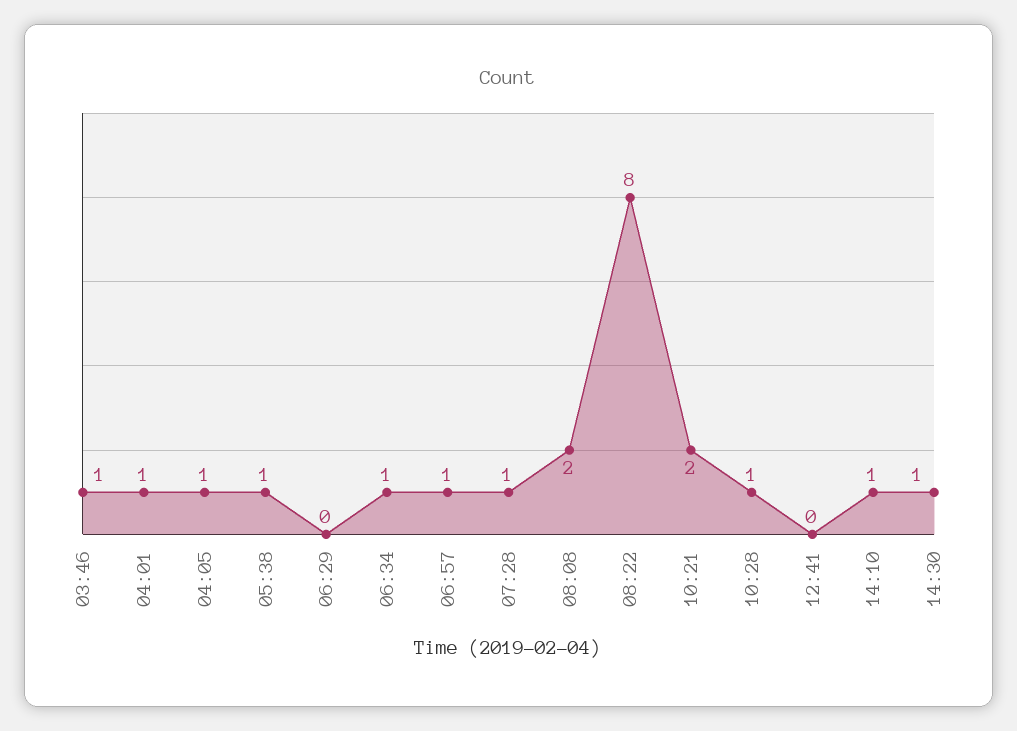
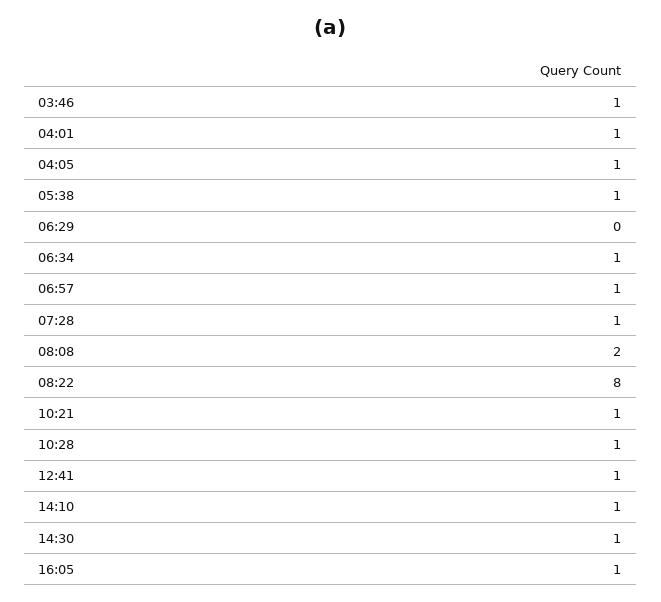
10:21: 2 -> 1
12:41: 0 -> 1
16:05: none -> 1

